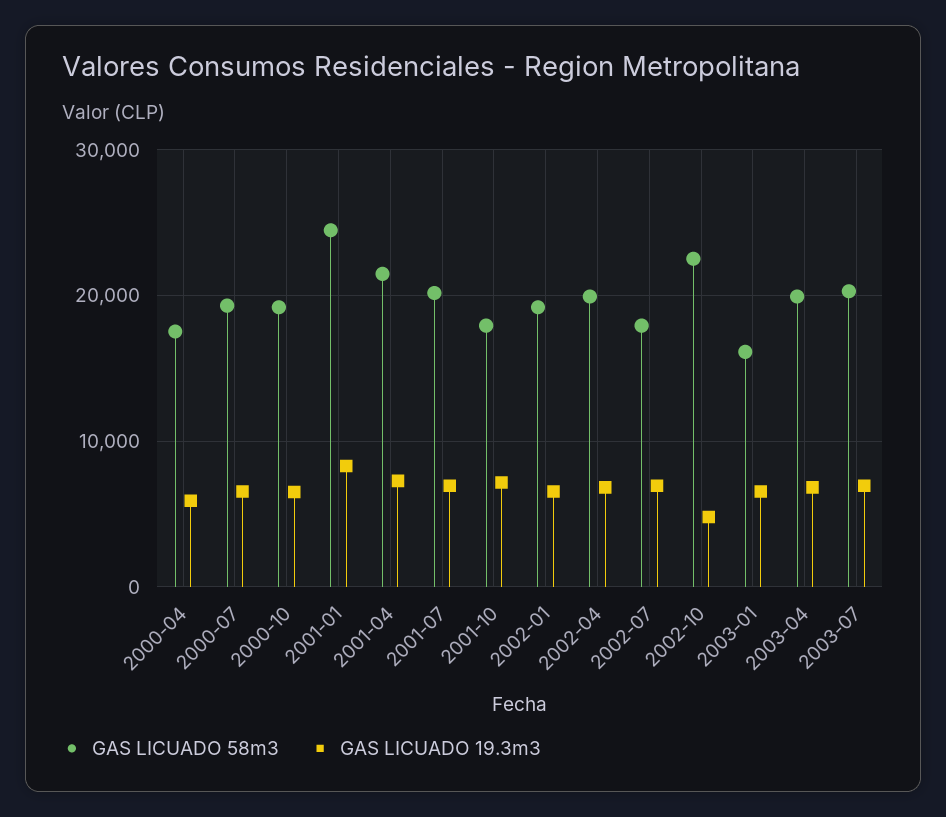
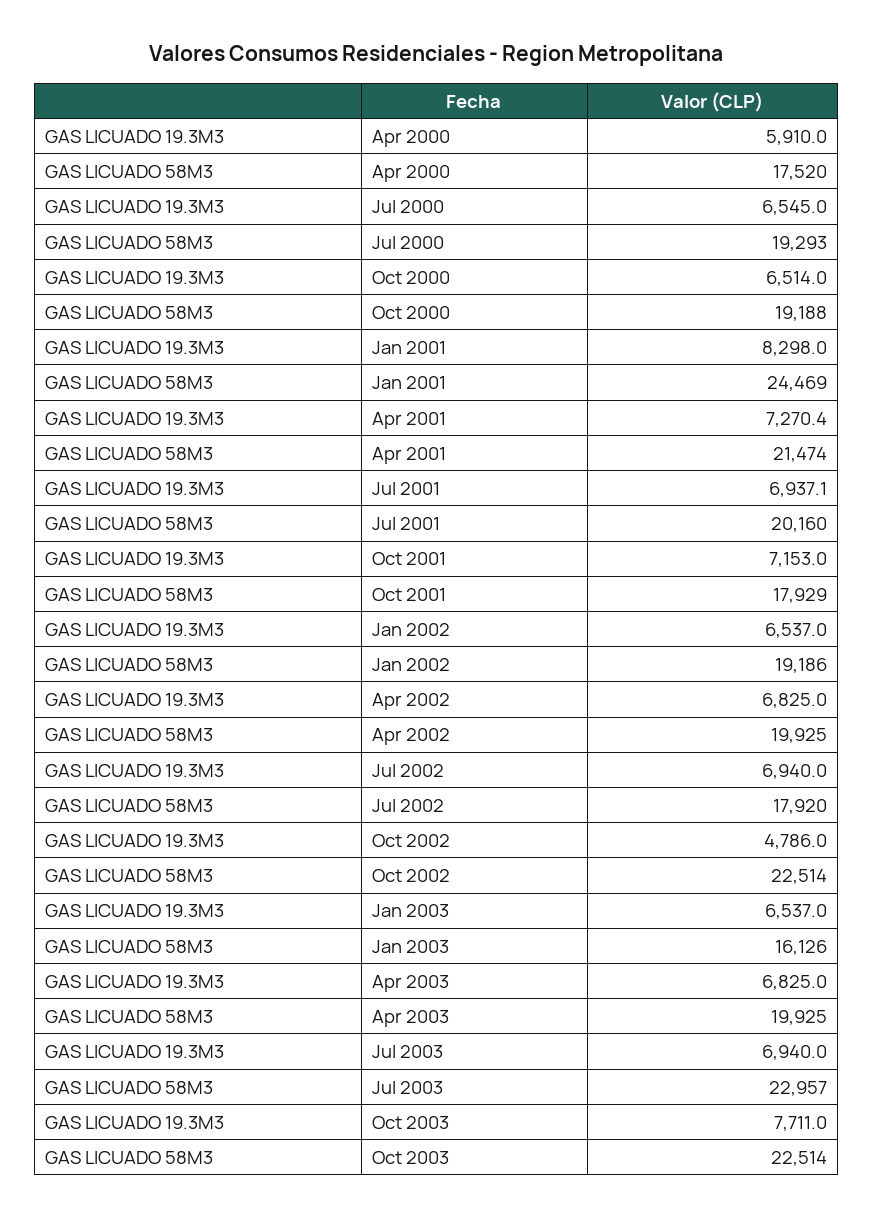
GAS LICUADO 58m3, 2003-07: 20000 -> 22957
GAS LICUADO 19.3m3, Oct 2003: none -> 7711
GAS LICUADO 58m3, Oct 2003: none -> 22514

